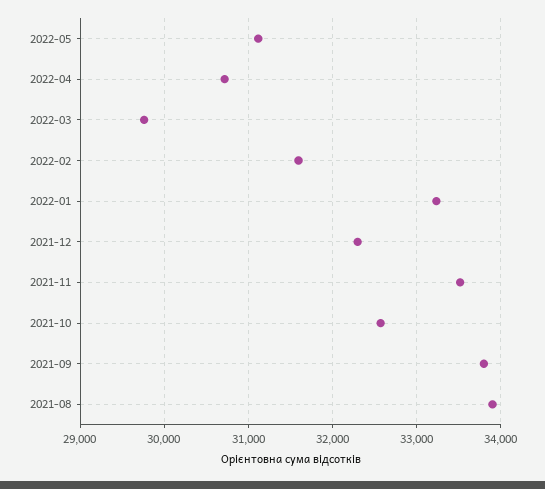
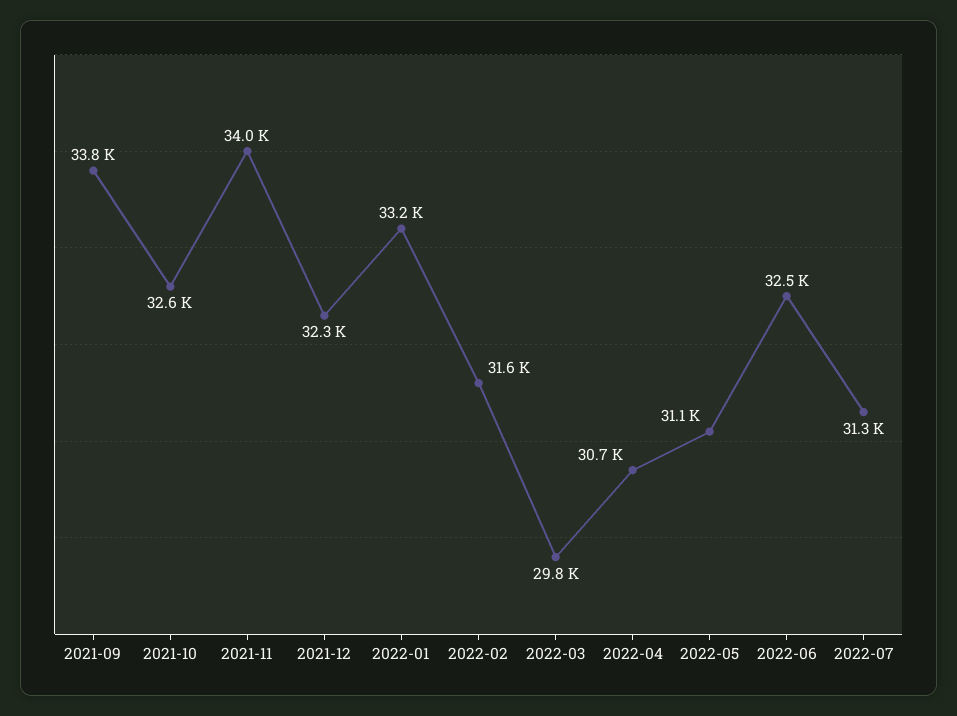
2021-11: 33500 -> 34000
2021-08: 33900 -> none
2022-06: none -> 32500
2022-07: none -> 31300

